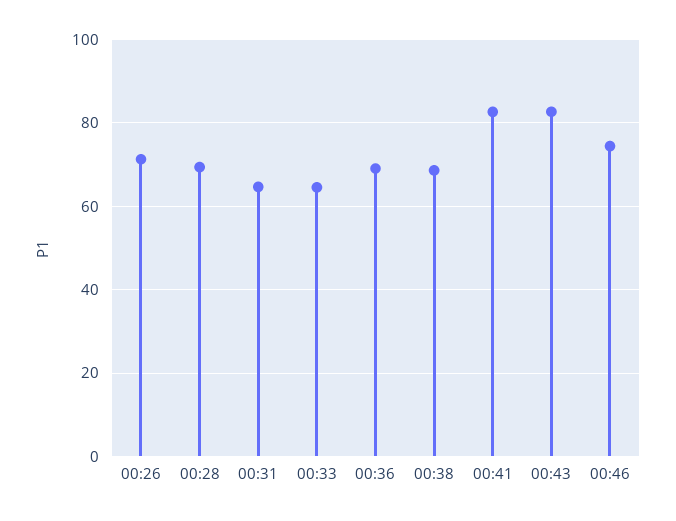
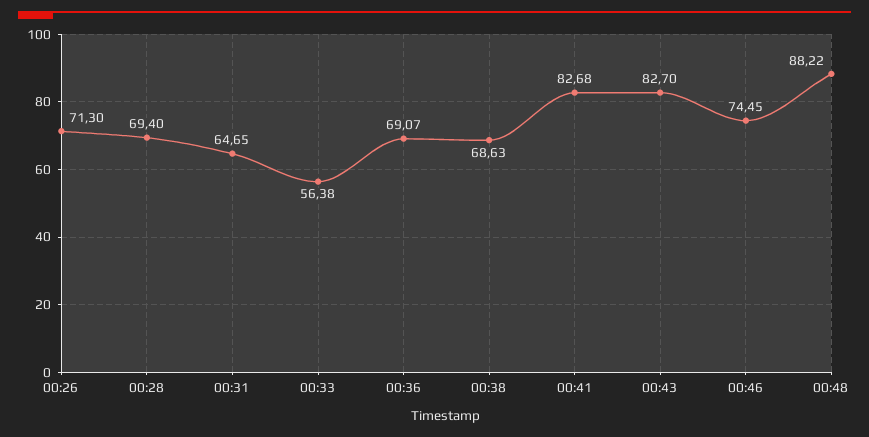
00:33: 64 -> 56.38
00:48: none -> 88.22

